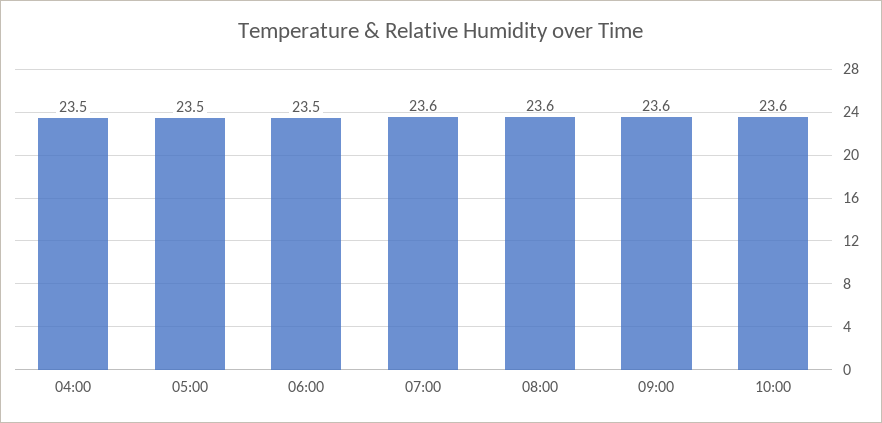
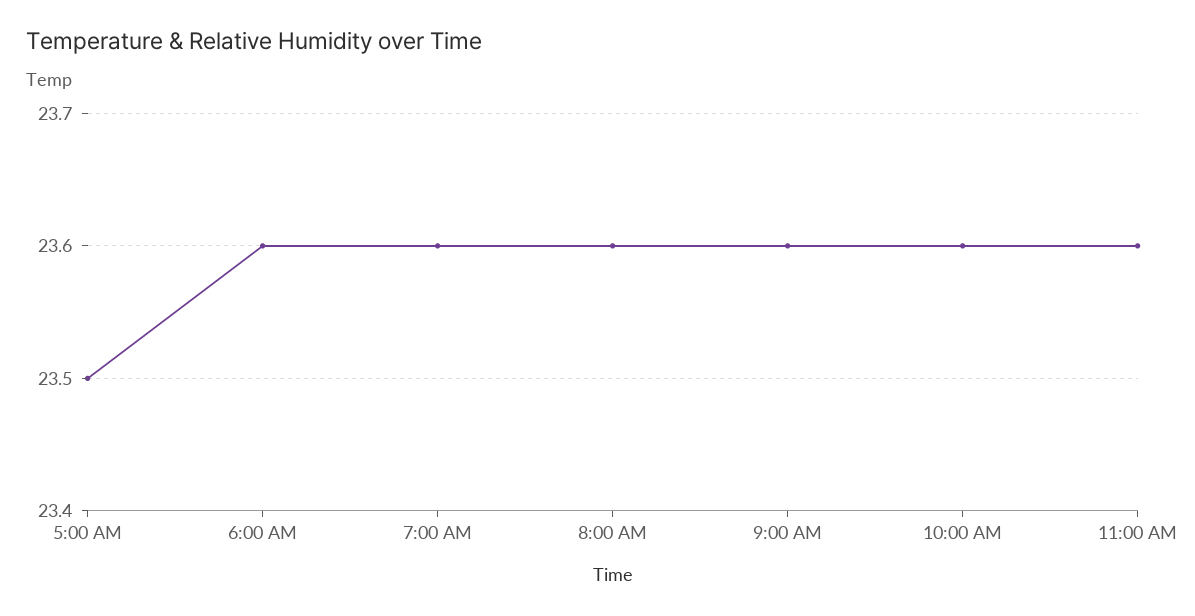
04:00: 23.5 -> none
06:00: 23.5 -> 23.6
11:00 AM: none -> 23.6

